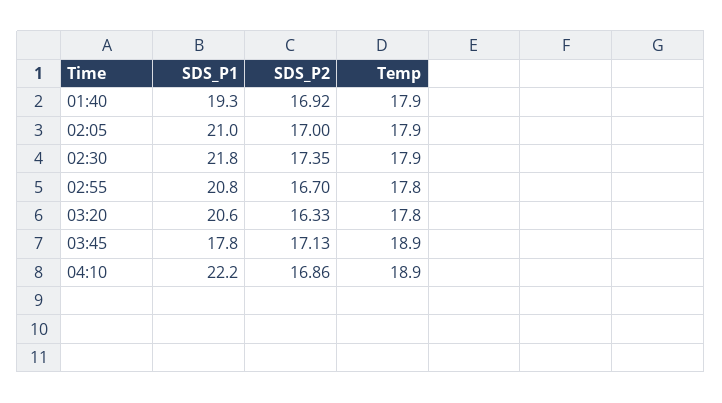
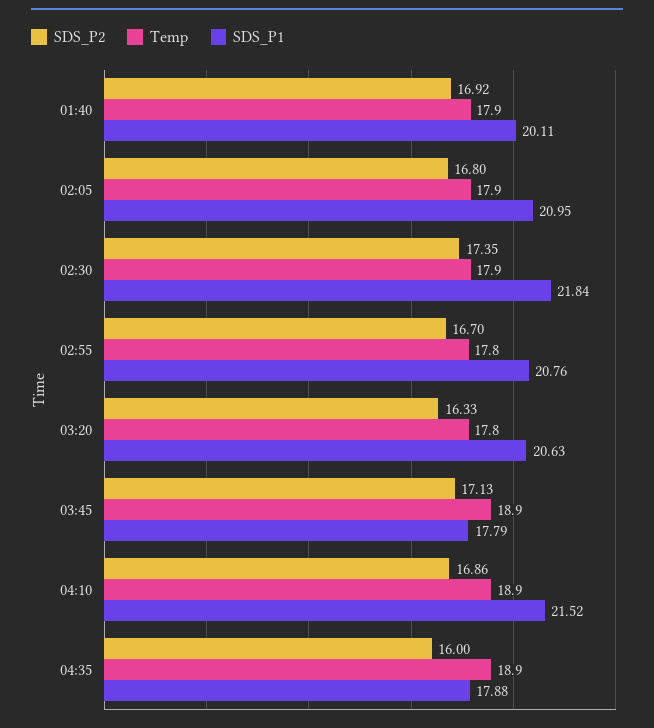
SDS_P1, 01:40: 19.3 -> 20.11
SDS_P2, 02:05: 17 -> 16.8
SDS_P1, 04:10: 22.2 -> 21.52
SDS_P2, 04:35: none -> 16
Temp, 04:35: none -> 18.9
SDS_P1, 04:35: none -> 17.88

